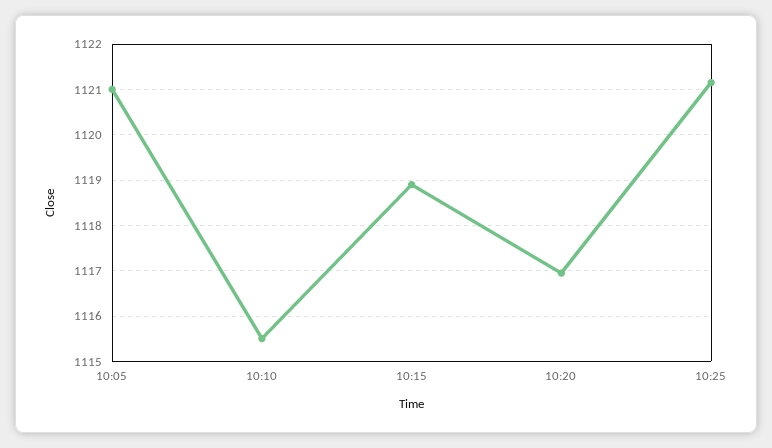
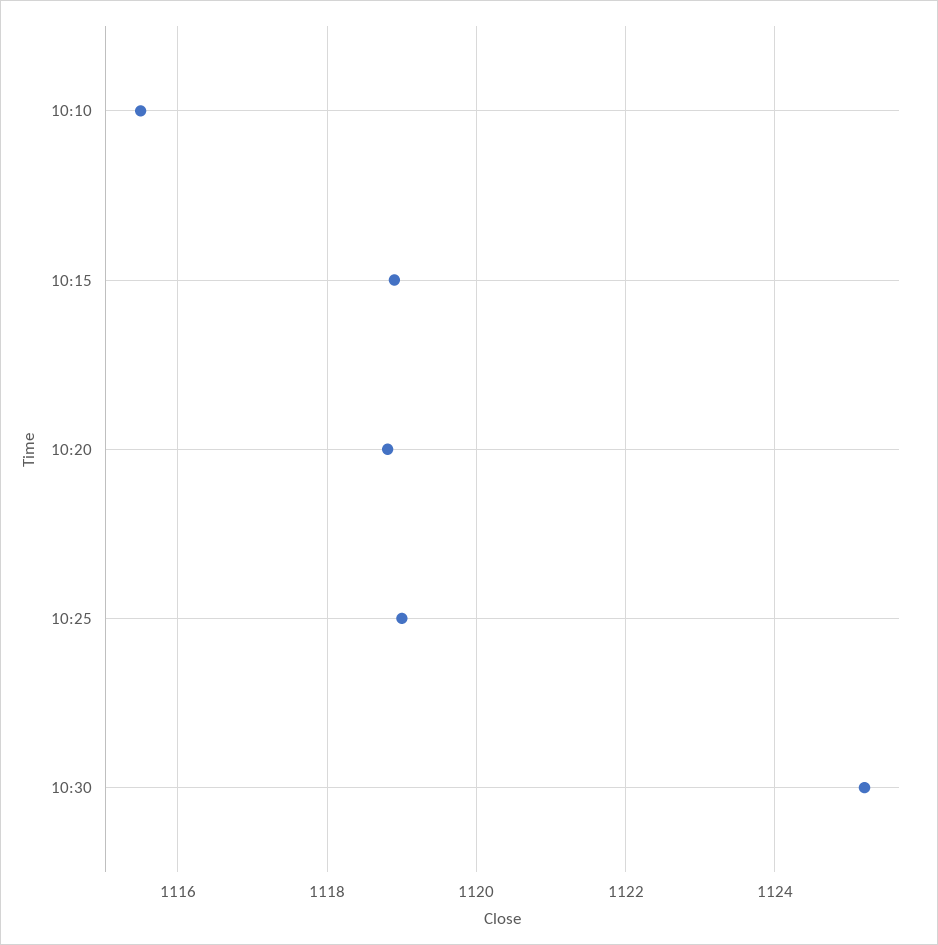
10:05: 1121 -> none
10:20: 1117 -> 1118.8
10:25: 1121.2 -> 1119
10:30: none -> 1125.2

